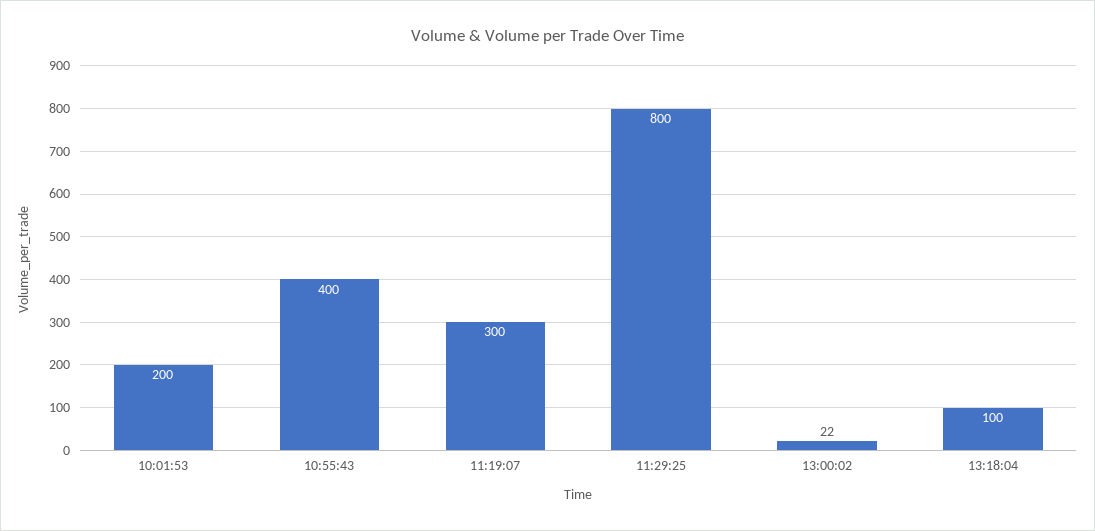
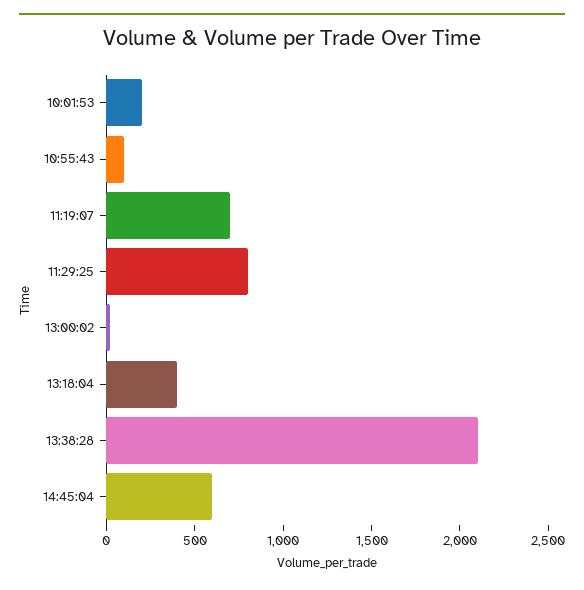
10:55:43: 400 -> 100
11:19:07: 300 -> 700
13:18:04: 100 -> 400
13:38:28: none -> 2100
14:45:04: none -> 600

